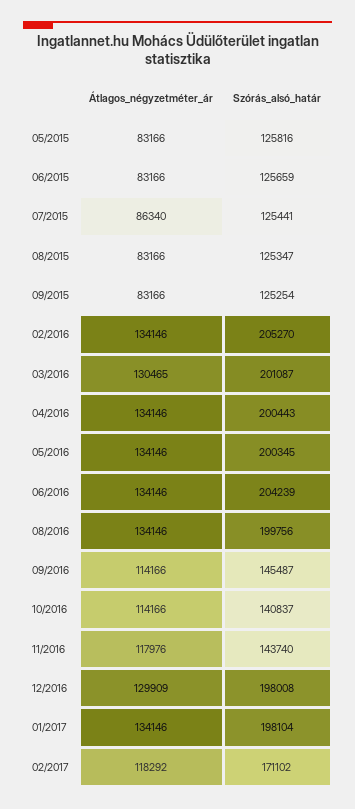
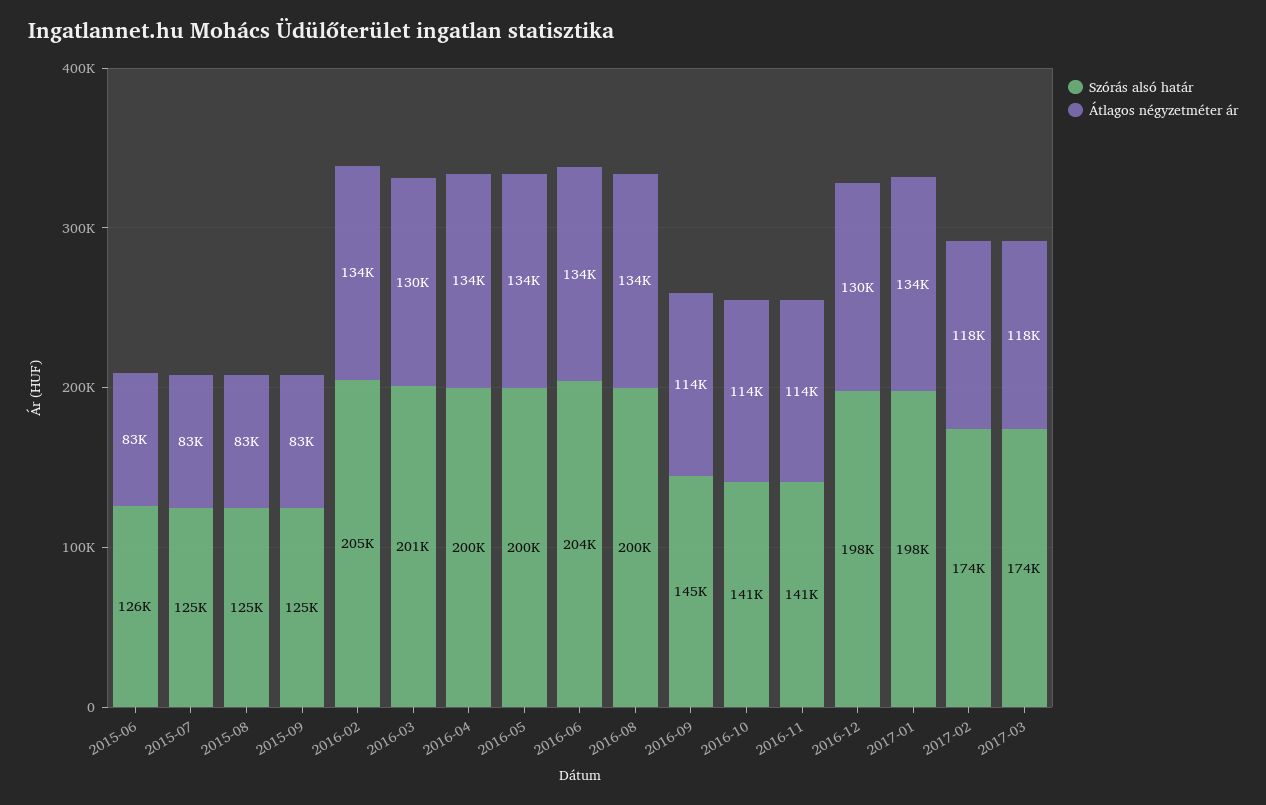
Átlagos_négyzetméter_ár, 05/2015: 83166 -> none
Szórás_alsó_határ, 05/2015: 125816 -> none
Átlagos_négyzetméter_ár, 07/2015: 86340 -> 83000
Átlagos_négyzetméter_ár, 11/2016: 117976 -> 114000
Szórás_alsó_határ, 11/2016: 143740 -> 141000
Szórás_alsó_határ, 02/2017: 171102 -> 174000
Szórás_alsó_határ, 2017-03: none -> 174000
Átlagos_négyzetméter_ár, 2017-03: none -> 118000

